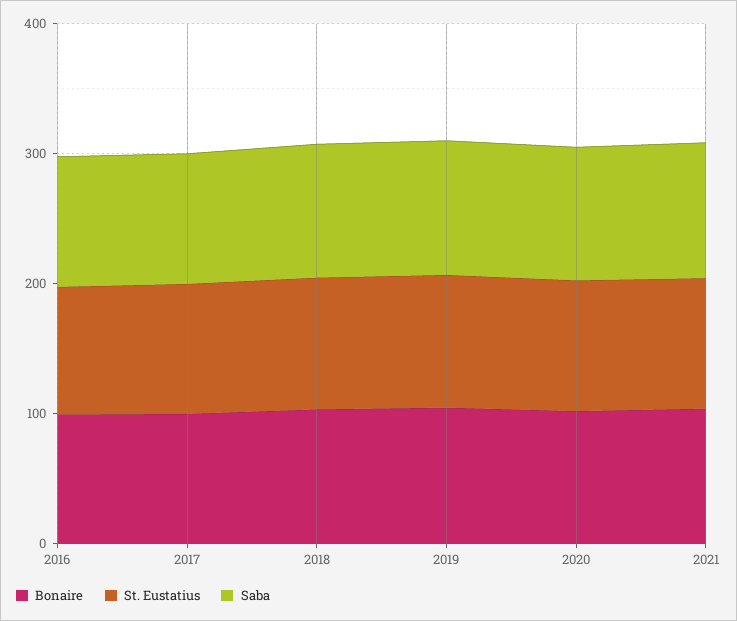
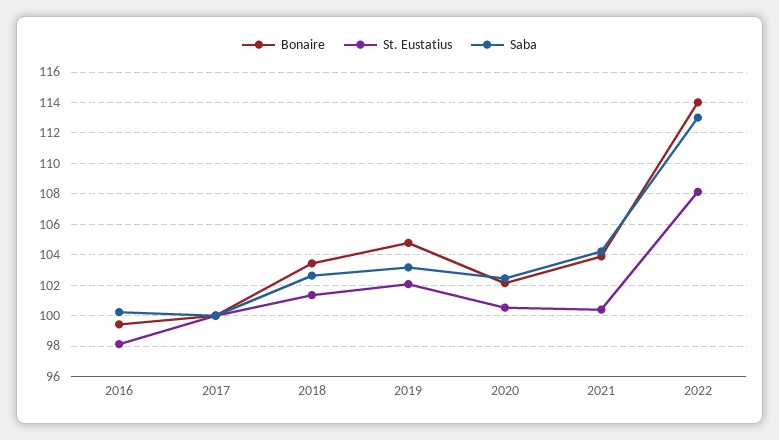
Bonaire, 2022: none -> 114
St. Eustatius, 2022: none -> 108
Saba, 2022: none -> 113

